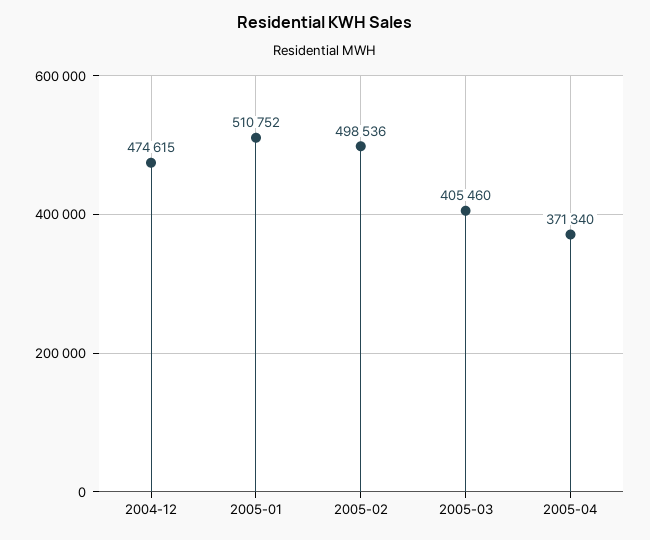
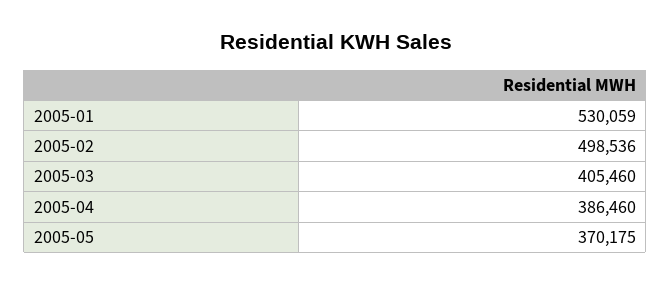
2004-12: 474615 -> none
2005-01: 510752 -> 530059
2005-04: 371340 -> 386460
2005-05: none -> 370175

